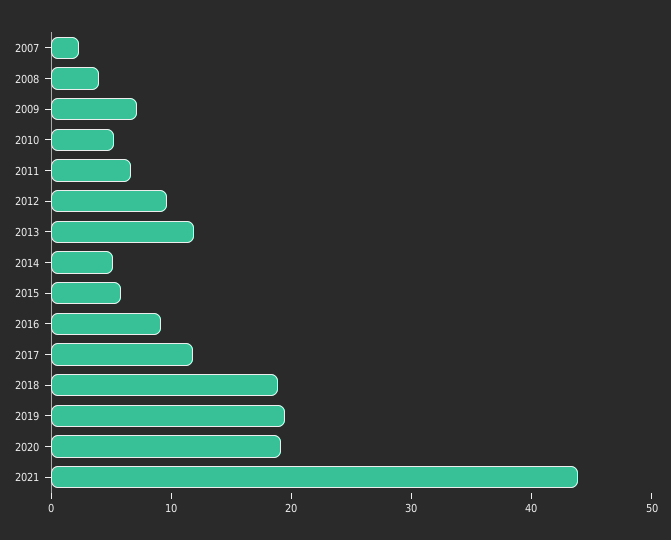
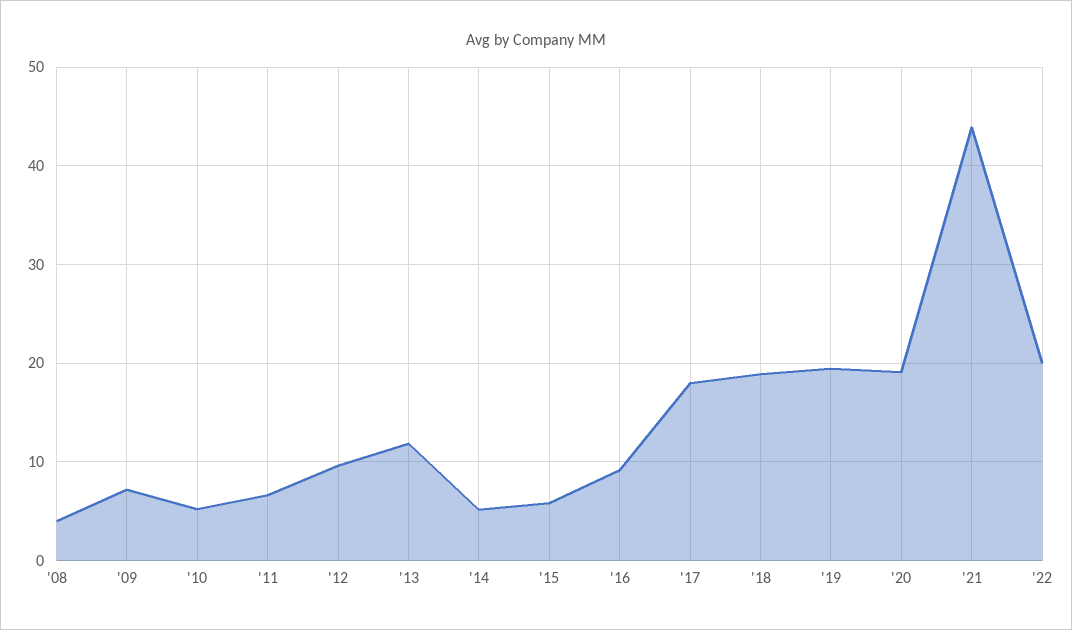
2007: 2 -> none
2017: 12 -> 18
'22: none -> 20

